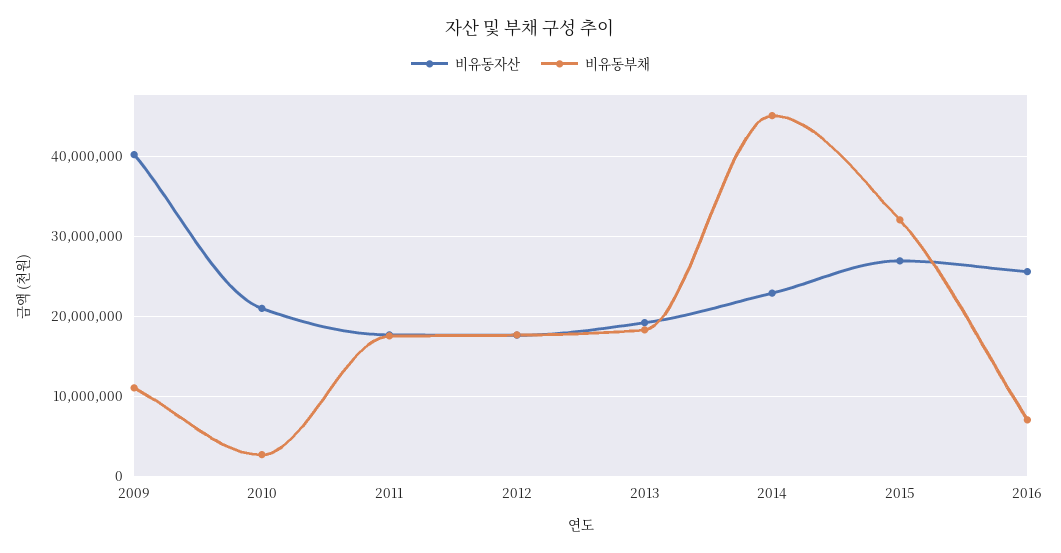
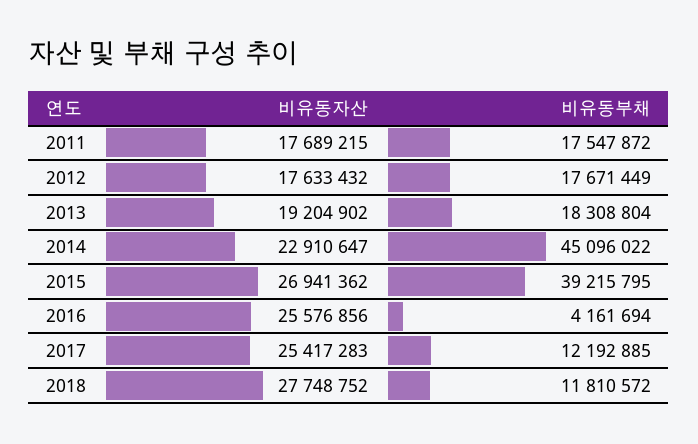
비유동자산, 2009: 40000000 -> none
비유동부채, 2009: 11000000 -> none
비유동자산, 2010: 21000000 -> none
비유동부채, 2010: 3000000 -> none
비유동부채, 2015: 32000000 -> 39215795
비유동부채, 2016: 7000000 -> 4161694
비유동자산, 2017: none -> 25417283
비유동부채, 2017: none -> 12192885
비유동자산, 2018: none -> 27748752
비유동부채, 2018: none -> 11810572

